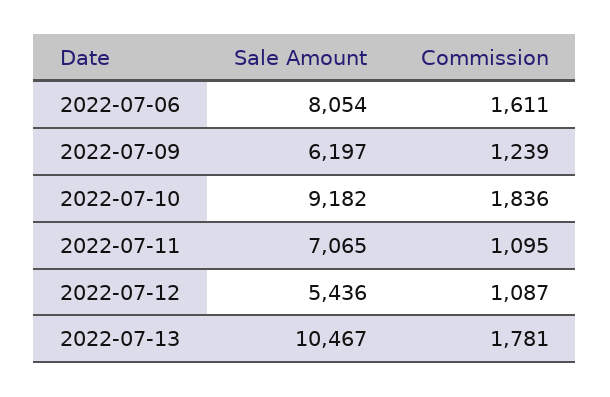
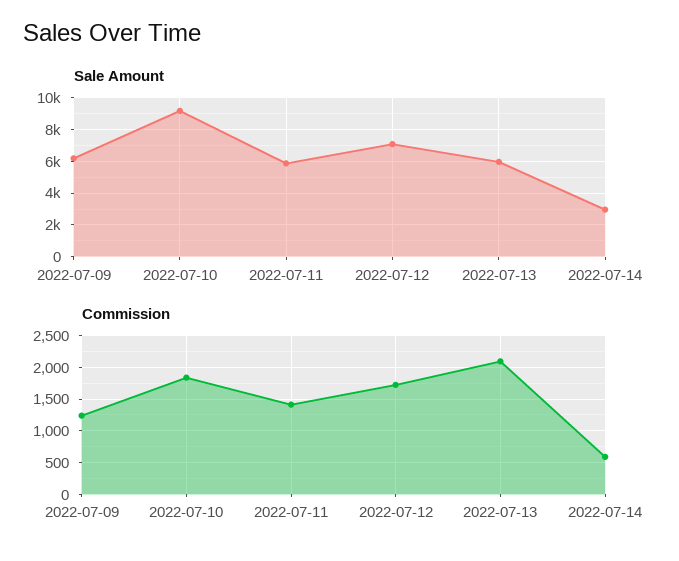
Sale Amount, 2022-07-06: 8054 -> none
Commission, 2022-07-06: 1611 -> none
Sale Amount, 2022-07-11: 7065 -> 6000
Commission, 2022-07-11: 1095 -> 1400
Sale Amount, 2022-07-12: 5436 -> 7000
Commission, 2022-07-12: 1087 -> 1700
Sale Amount, 2022-07-13: 10467 -> 6000
Commission, 2022-07-13: 1781 -> 2100
Sale Amount, 2022-07-14: none -> 3000
Commission, 2022-07-14: none -> 600

